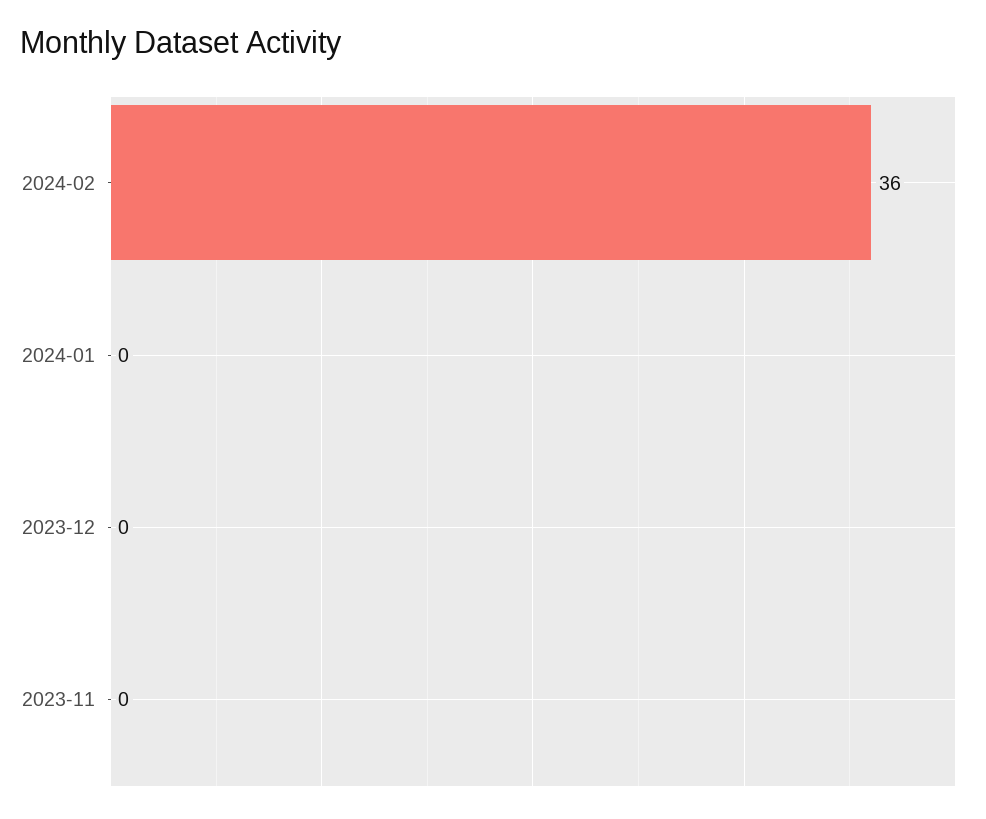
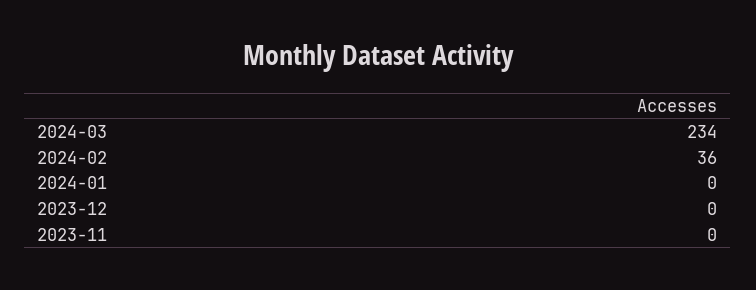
2024-03: none -> 234

